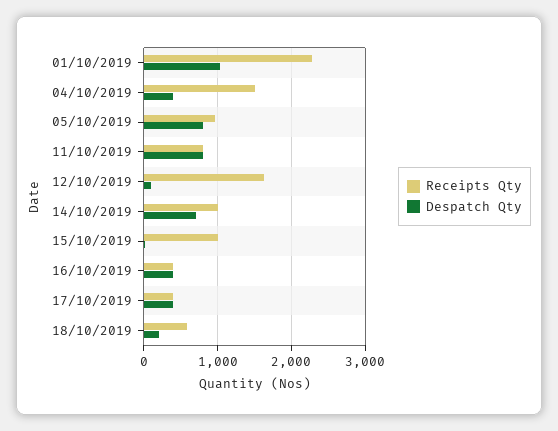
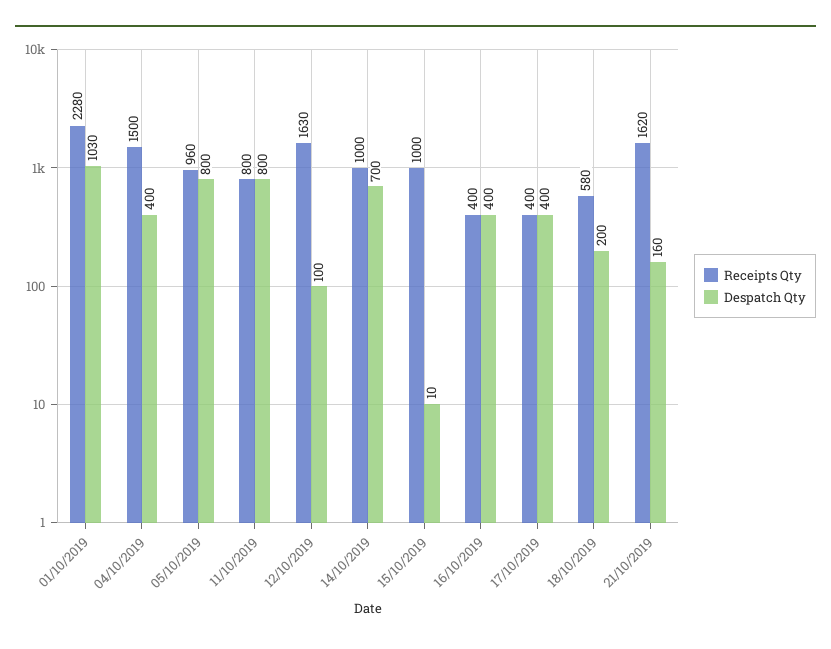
Receipts Qty, 21/10/2019: none -> 1620
Despatch Qty, 21/10/2019: none -> 160

